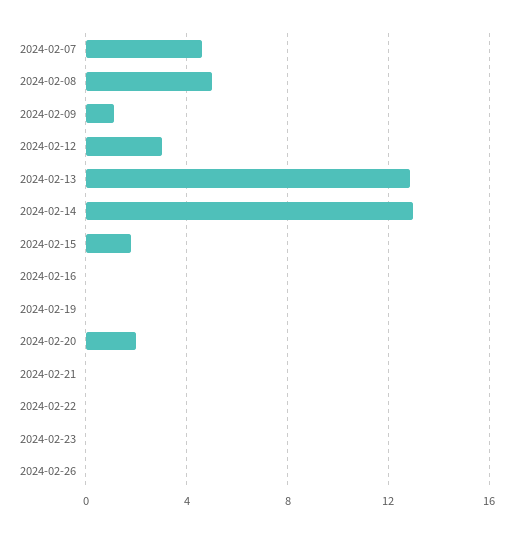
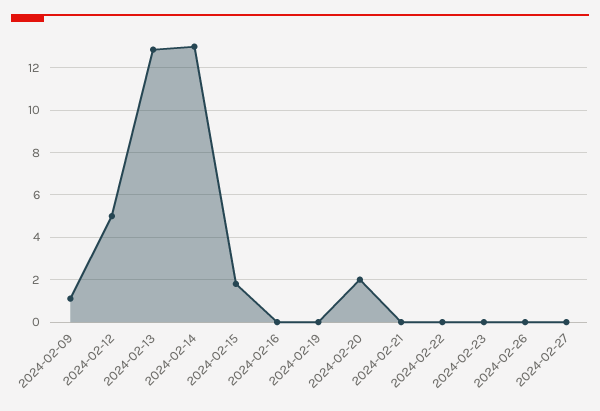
2024-02-07: 4.5 -> none
2024-02-08: 5 -> none
2024-02-12: 3 -> 5
2024-02-27: none -> 0

